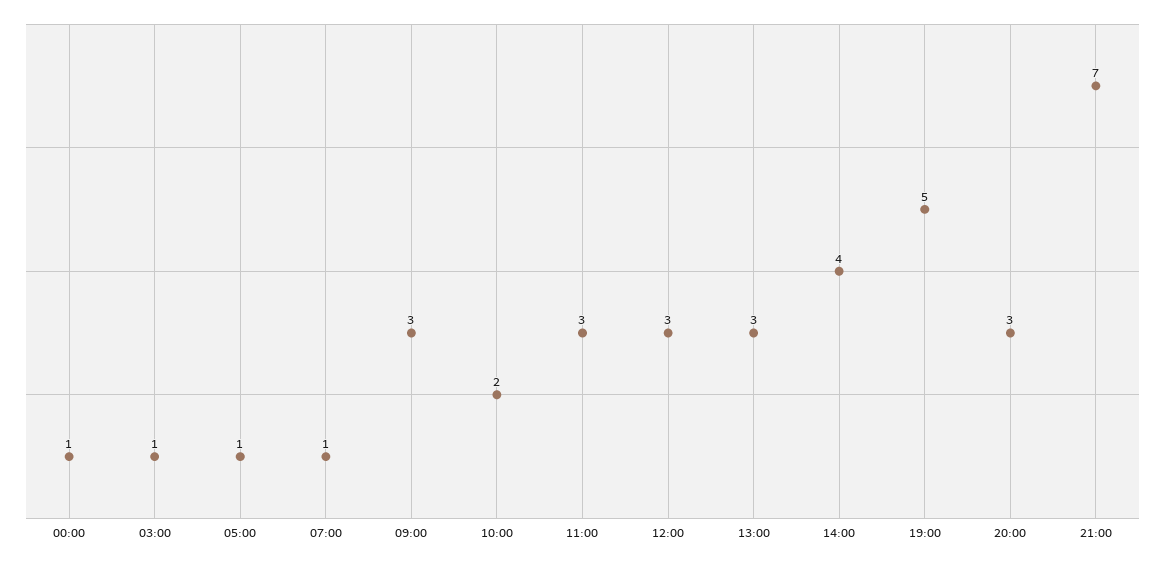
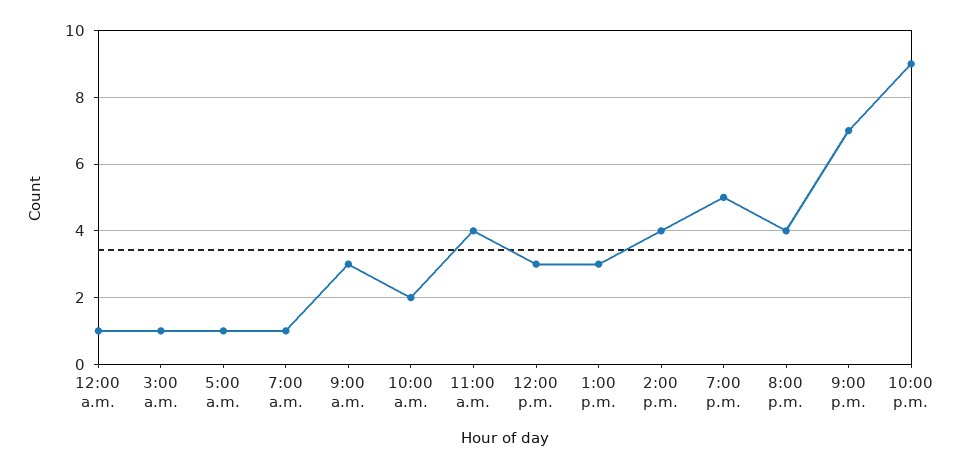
11:00: 3 -> 4
20:00: 3 -> 4
10:00 p.m.: none -> 9

